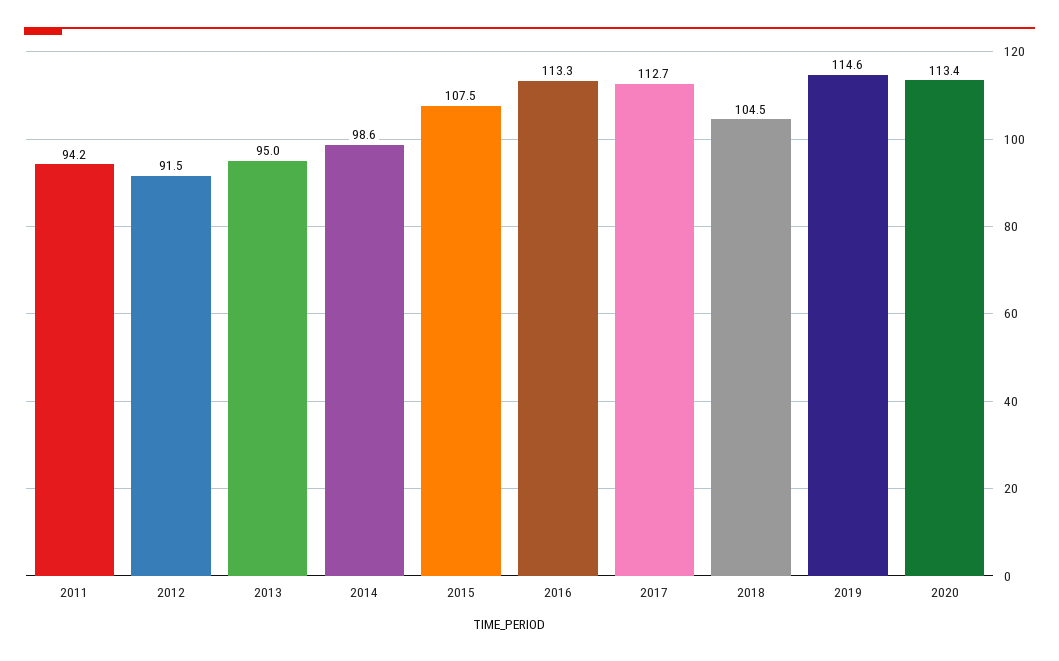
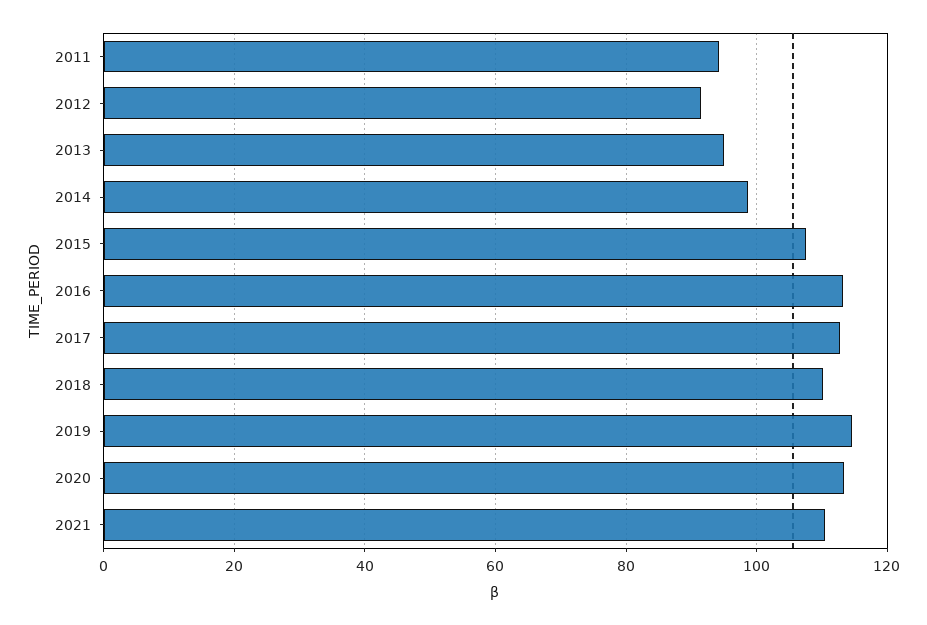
2018: 104.5 -> 110
2021: none -> 110

